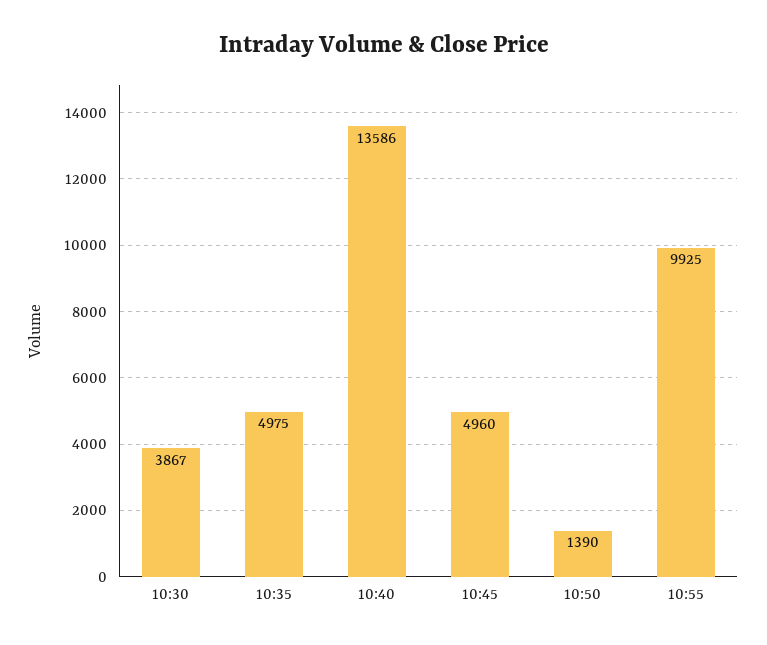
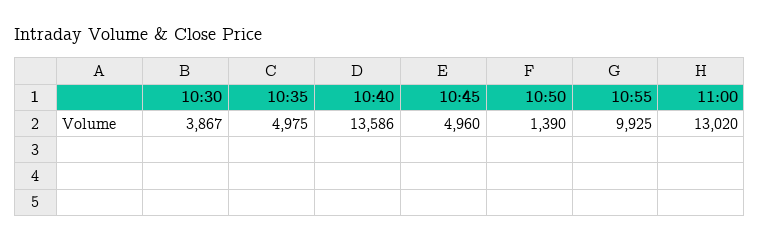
11:00: none -> 13020

